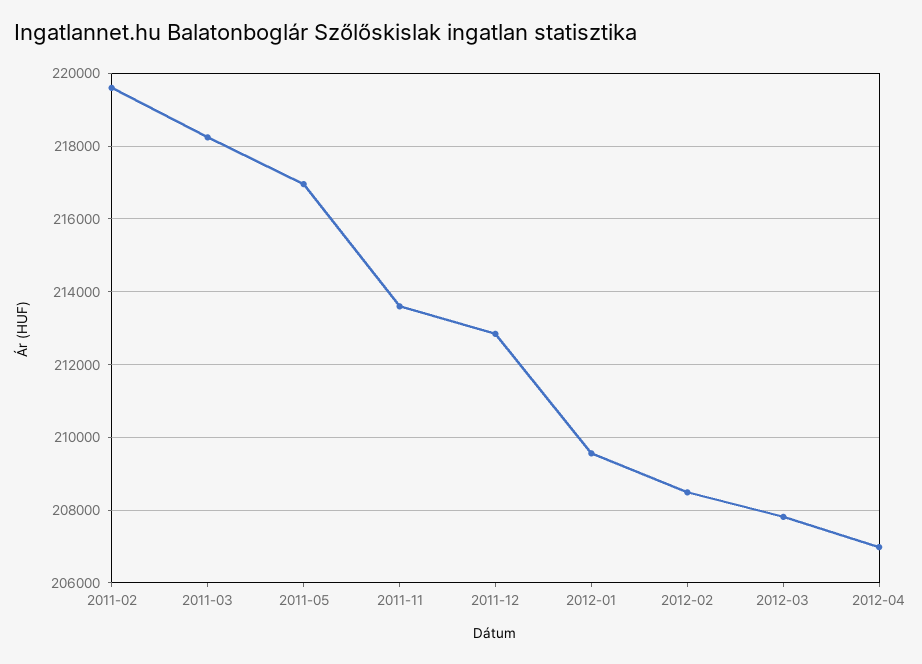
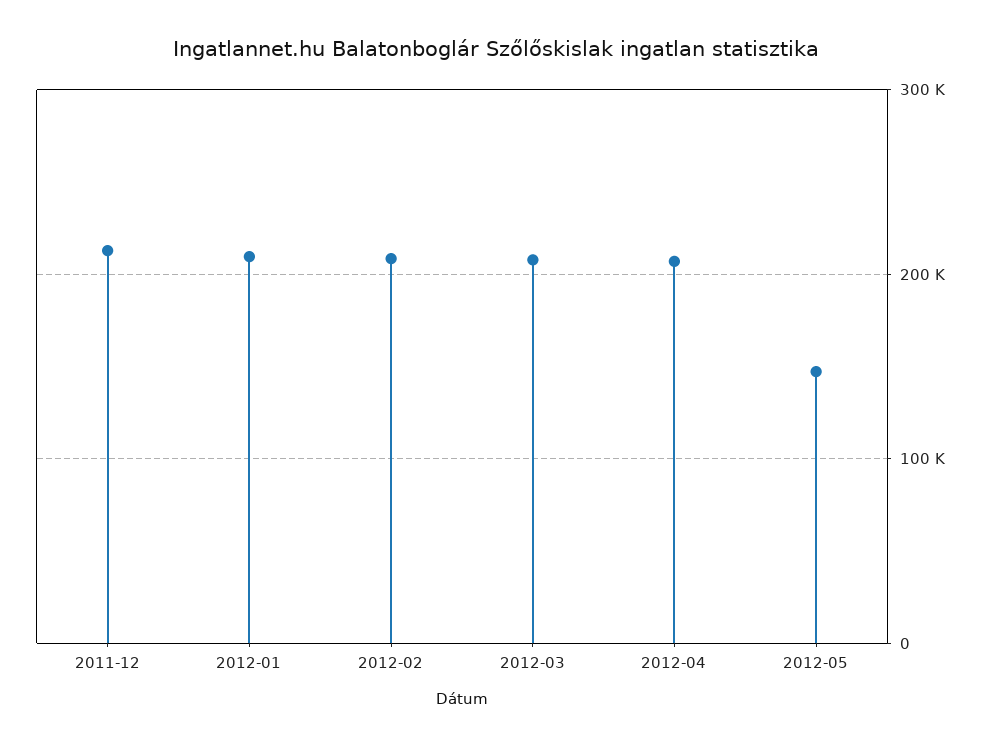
2011-02: 219600 -> none
2011-03: 218200 -> none
2011-05: 217000 -> none
2011-11: 213600 -> none
2012-05: none -> 150000

